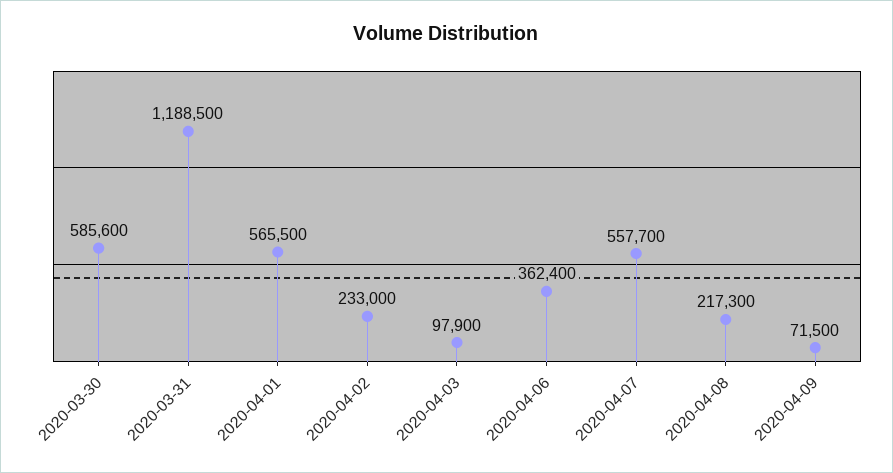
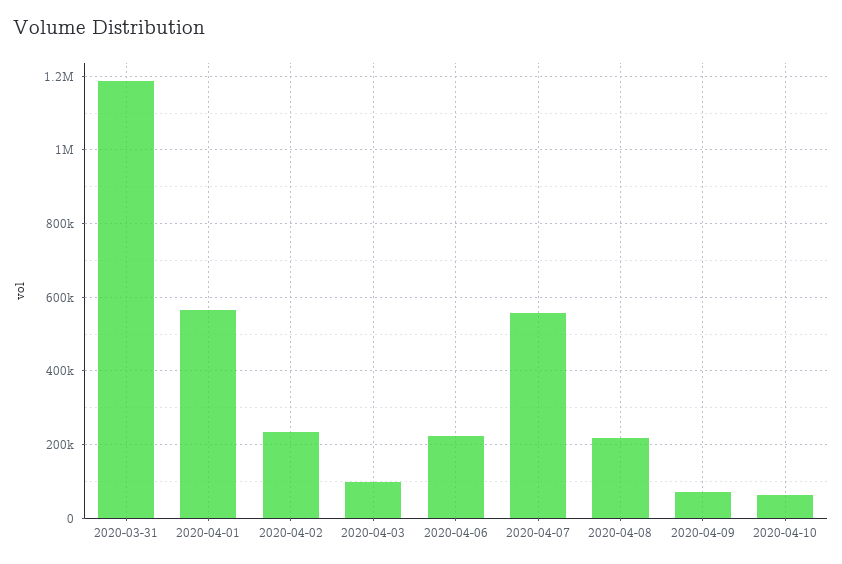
2020-03-30: 585600 -> none
2020-04-06: 362400 -> 220000
2020-04-10: none -> 60000

